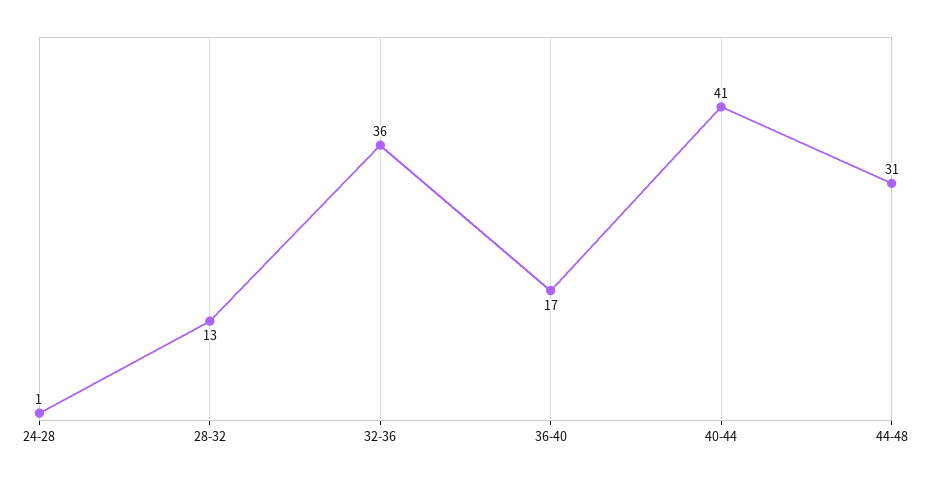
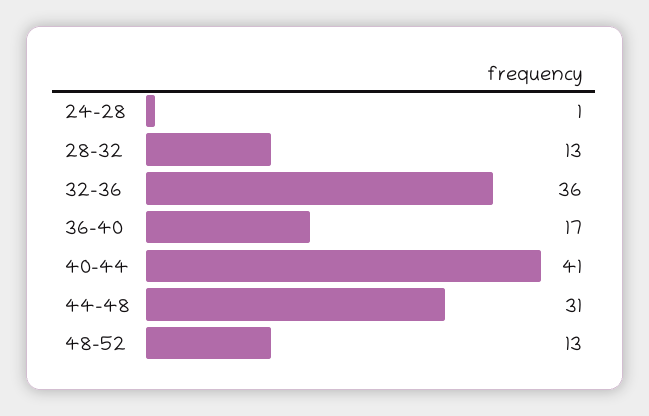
48-52: none -> 13

